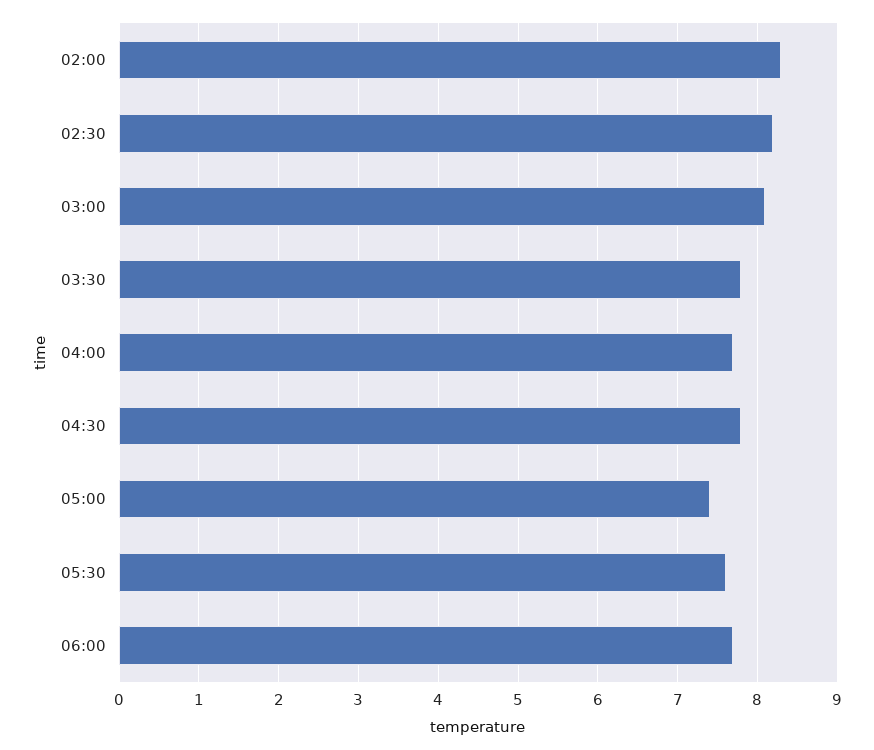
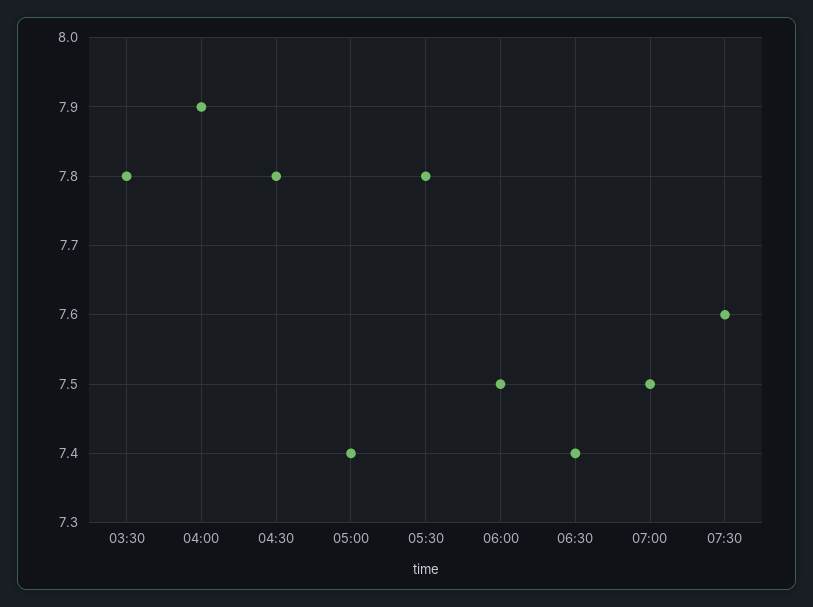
02:00: 8.3 -> none
02:30: 8.2 -> none
03:00: 8.1 -> none
04:00: 7.7 -> 7.9
05:30: 7.6 -> 7.8
06:00: 7.7 -> 7.5
06:30: none -> 7.4
07:00: none -> 7.5
07:30: none -> 7.6

